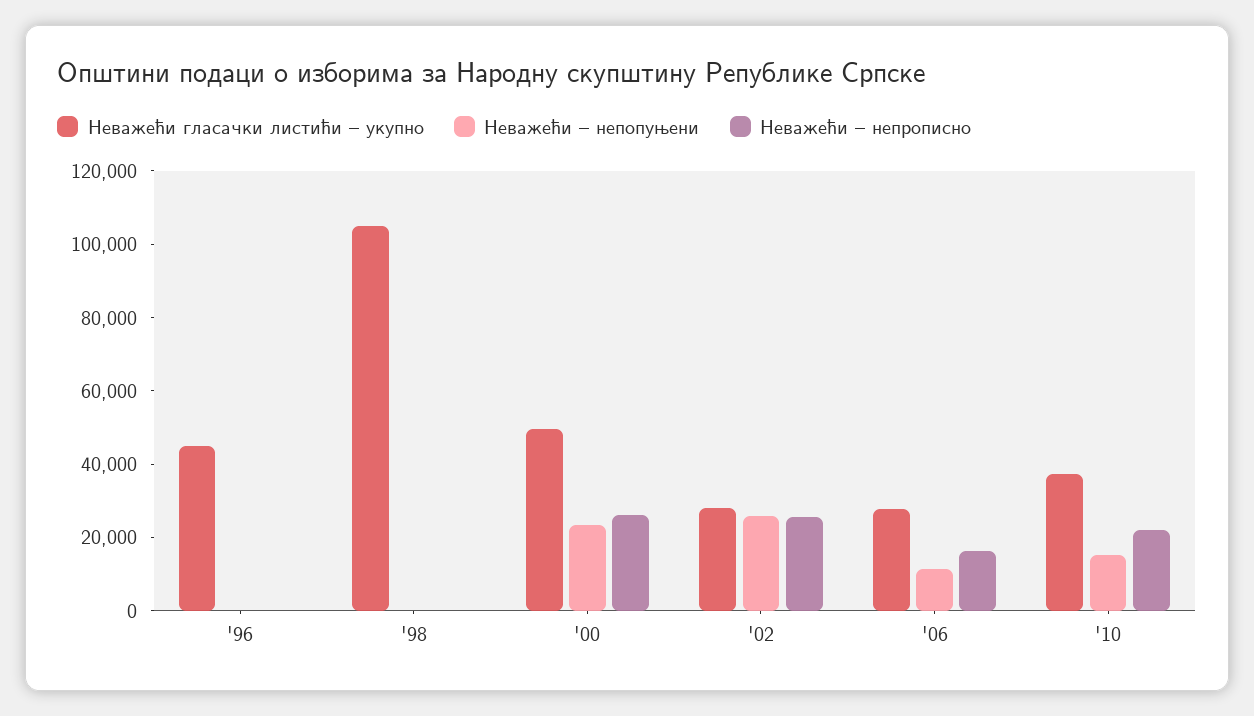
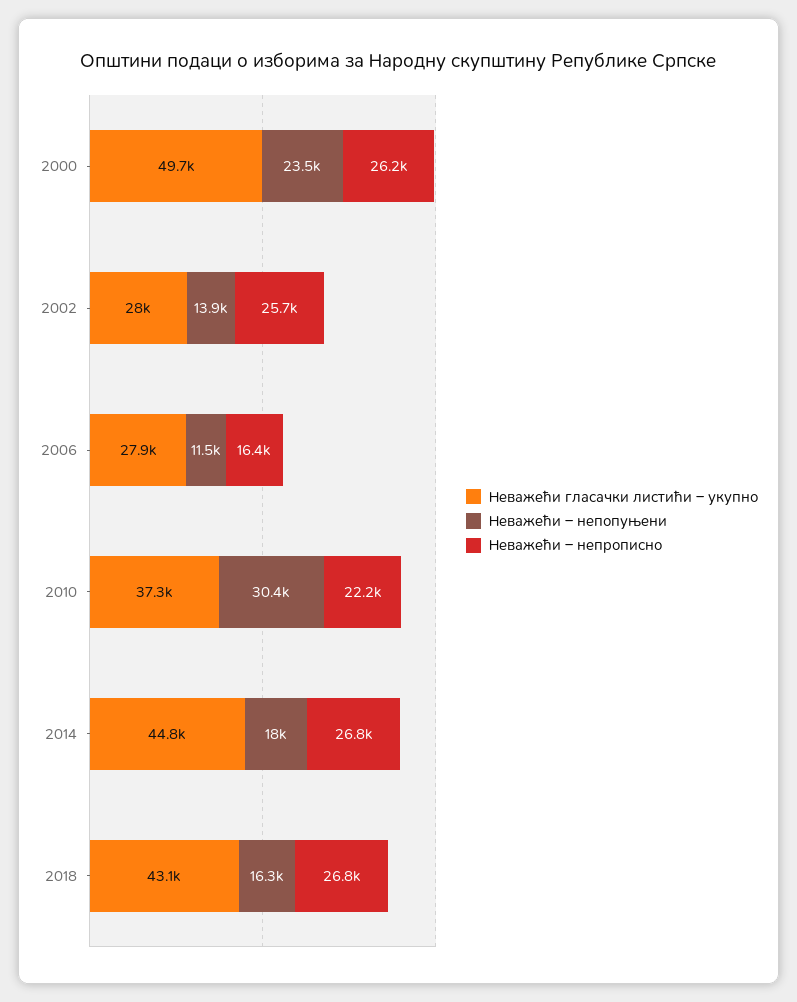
Неважећи гласачки листићи – укупно, '96: 45000 -> none
Неважећи – непопуњени, '96: 0 -> none
Неважећи – непрописно, '96: 0 -> none
Неважећи гласачки листићи – укупно, '98: 105000 -> none
Неважећи – непопуњени, '98: 0 -> none
Неважећи – непрописно, '98: 0 -> none
Неважећи – непопуњени, '02: 25000 -> 13900
Неважећи – непопуњени, '10: 15000 -> 30400
Неважећи гласачки листићи – укупно, 2014: none -> 44800
Неважећи – непопуњени, 2014: none -> 18000
Неважећи – непрописно, 2014: none -> 26800
Неважећи гласачки листићи – укупно, 2018: none -> 43100
Неважећи – непопуњени, 2018: none -> 16300
Неважећи – непрописно, 2018: none -> 26800

